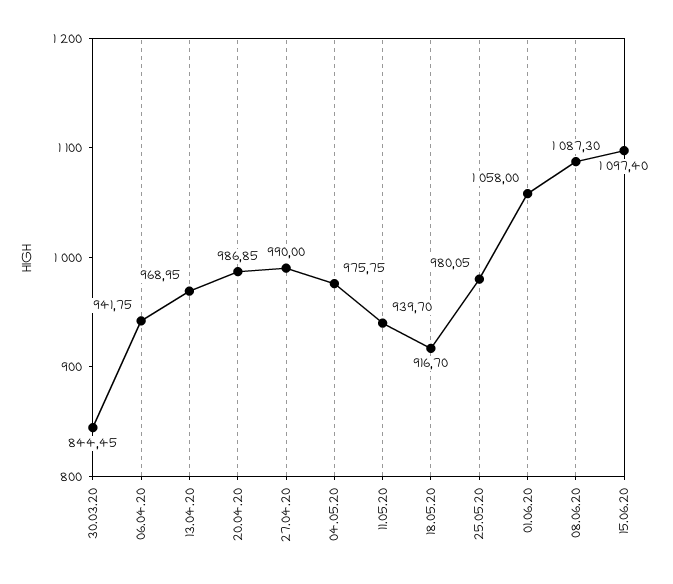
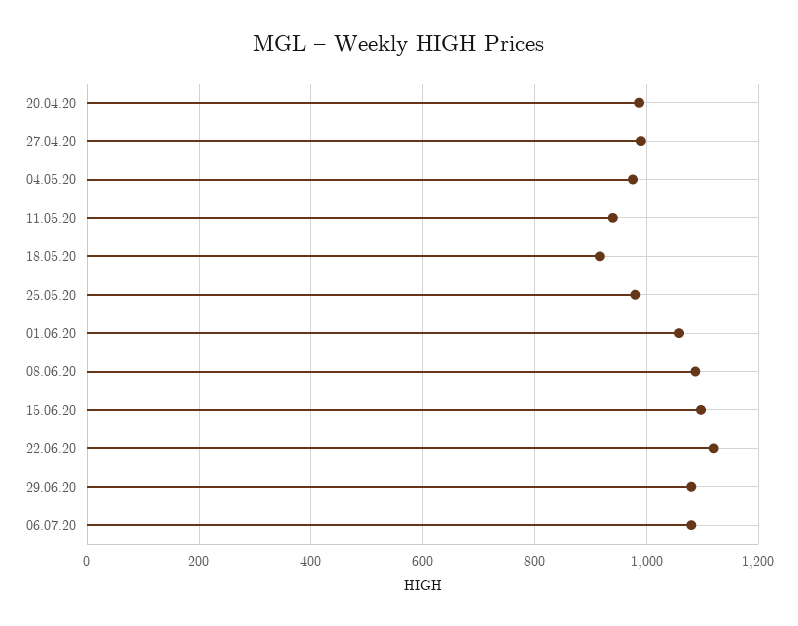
30.03.20: 844.45 -> none
06.04.20: 941.75 -> none
13.04.20: 968.95 -> none
22.06.20: none -> 1120
29.06.20: none -> 1080
06.07.20: none -> 1080

